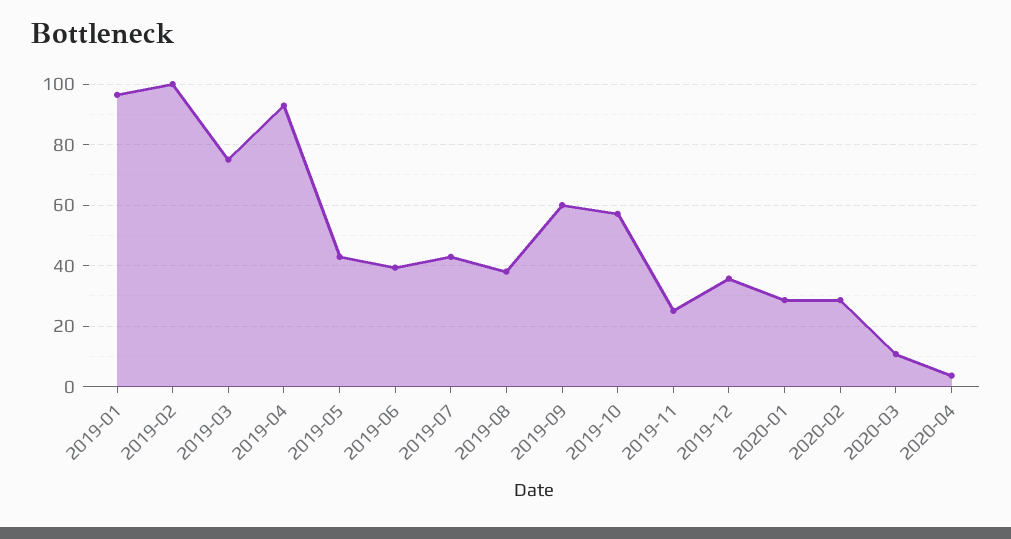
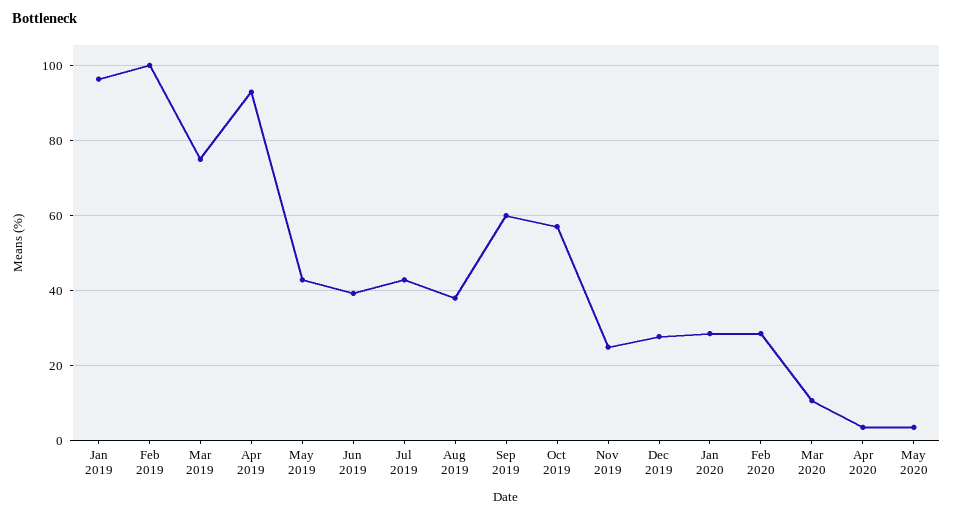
2019-12: 36 -> 28
May 2020: none -> 4

